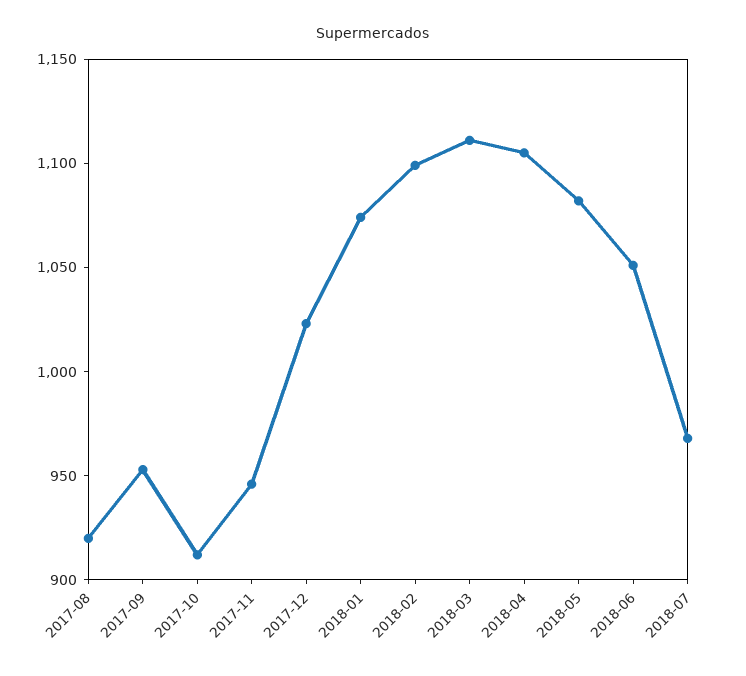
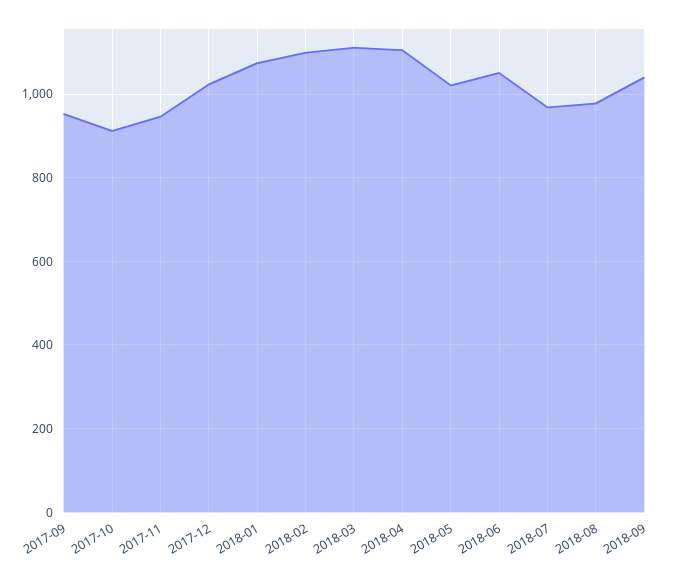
2017-08: 920 -> none
2018-05: 1080 -> 1020
2018-08: none -> 980
2018-09: none -> 1040

